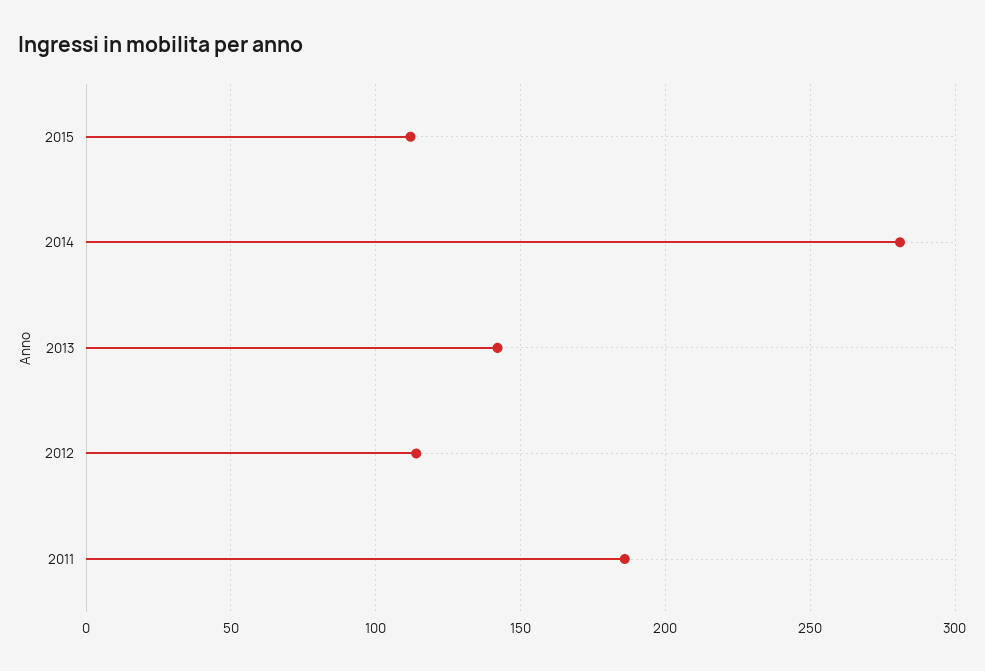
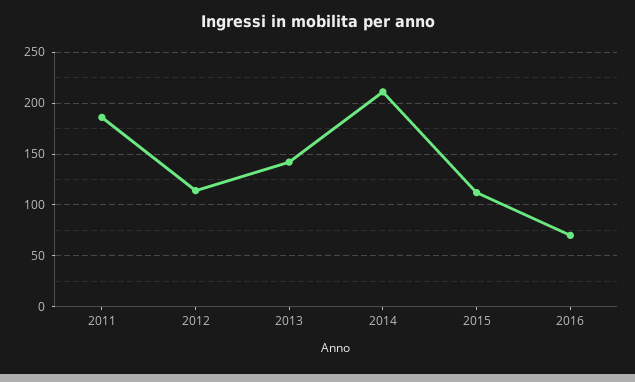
2014: 280 -> 210
2016: none -> 70

